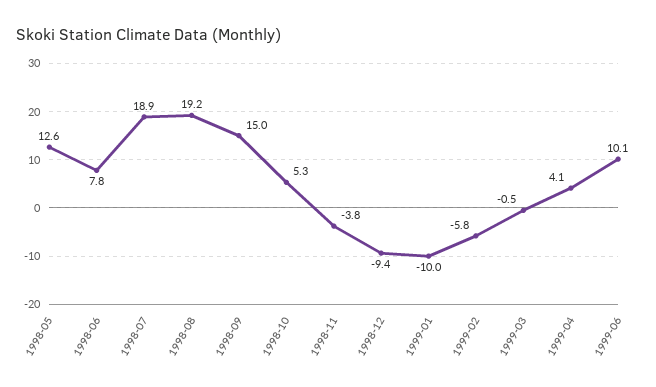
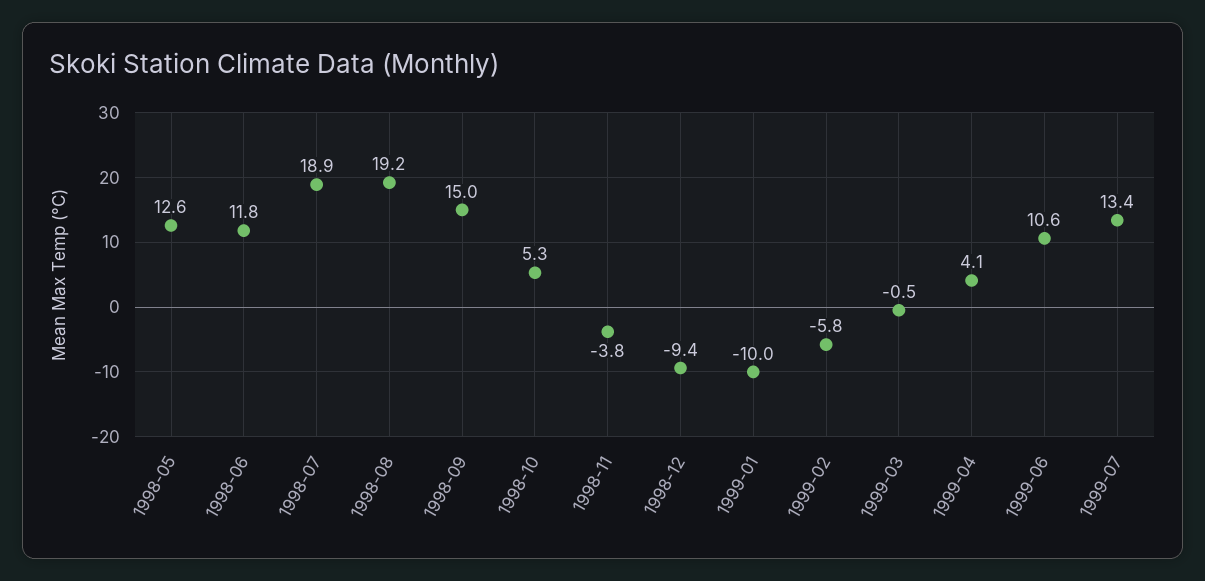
1998-06: 7.8 -> 11.8
1999-06: 10.1 -> 10.6
1999-07: none -> 13.4

